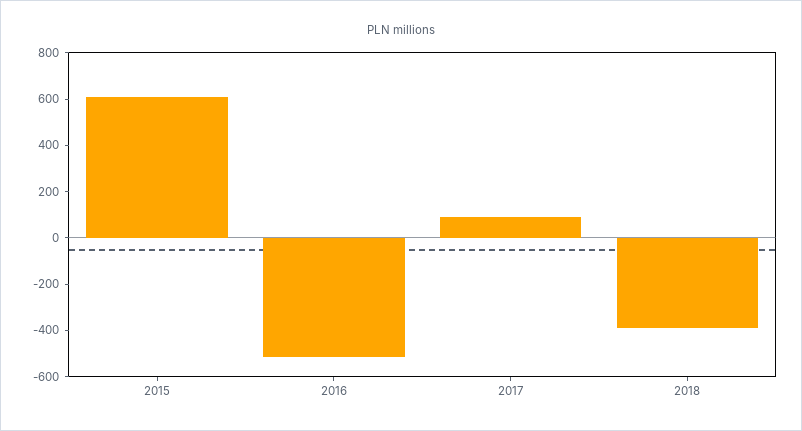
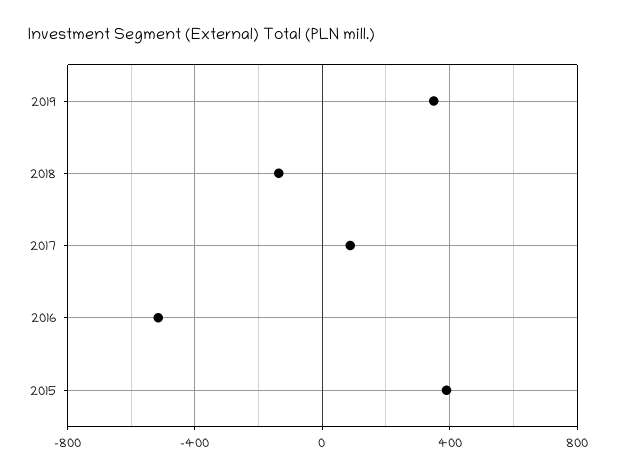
2015: 600 -> 400
2018: -400 -> -150
2019: none -> 350

